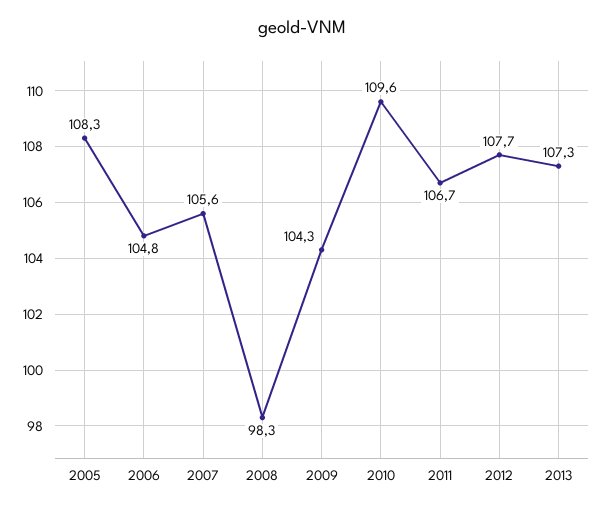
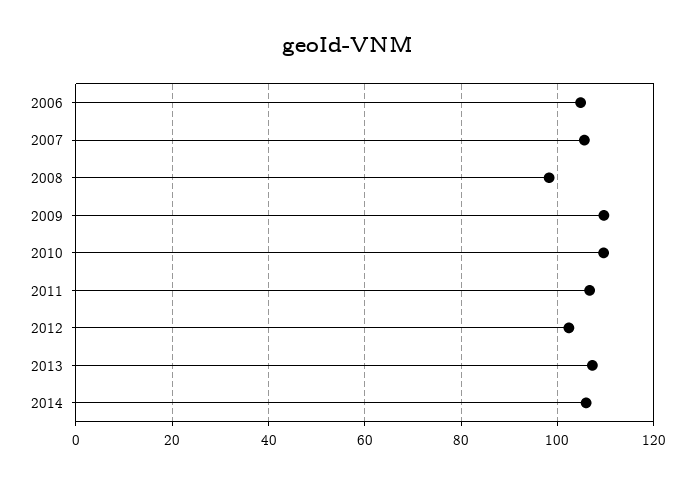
2005: 108.3 -> none
2009: 104.3 -> 110
2012: 107.7 -> 102
2014: none -> 106

